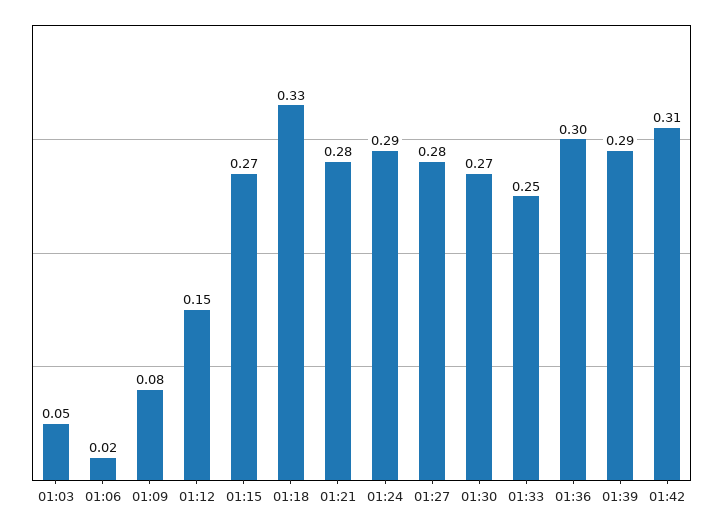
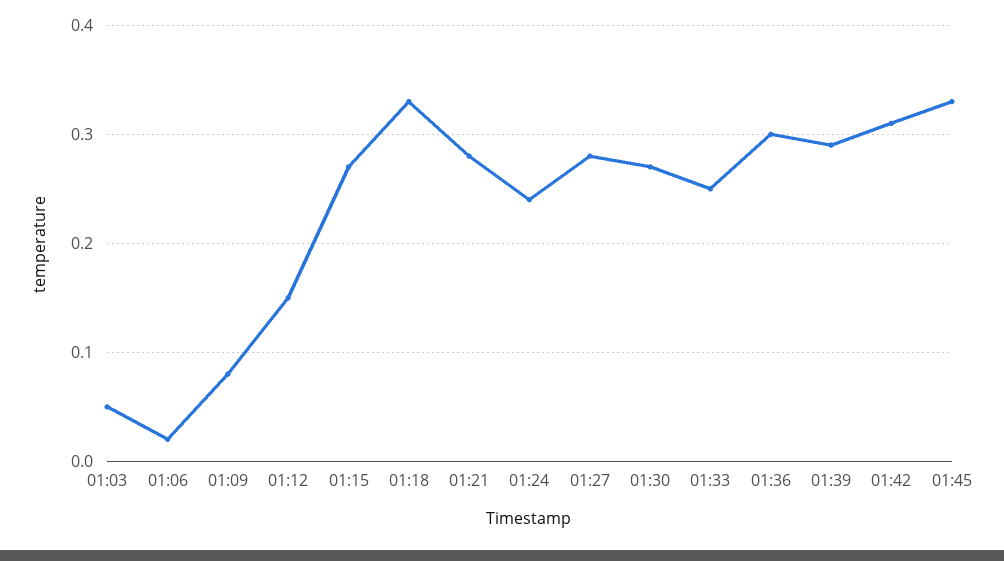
01:24: 0.29 -> 0.24
01:45: none -> 0.33

